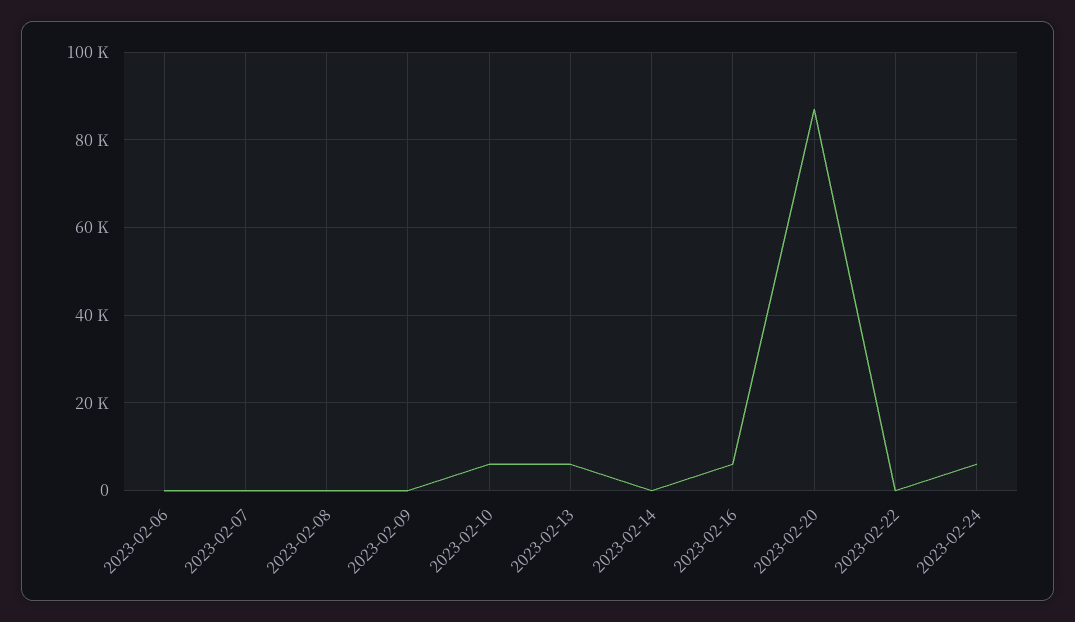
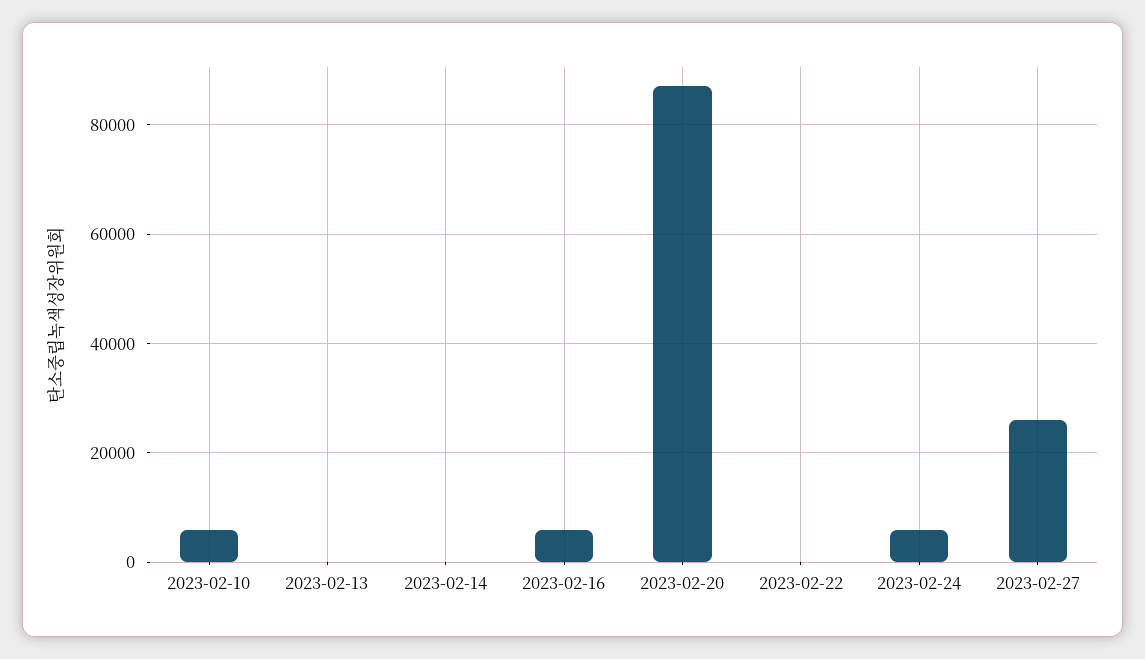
2023-02-06: 0 -> none
2023-02-07: 0 -> none
2023-02-08: 0 -> none
2023-02-09: 0 -> none
2023-02-13: 6000 -> 0
2023-02-27: none -> 26000

